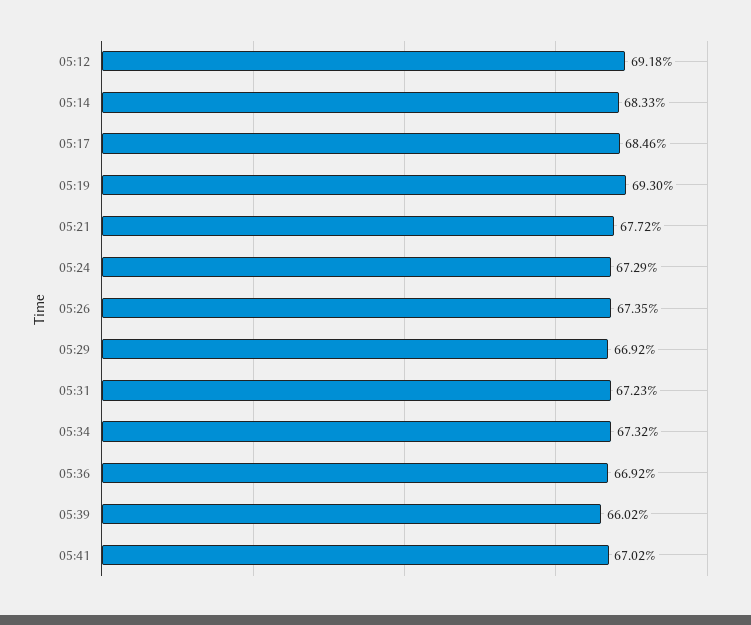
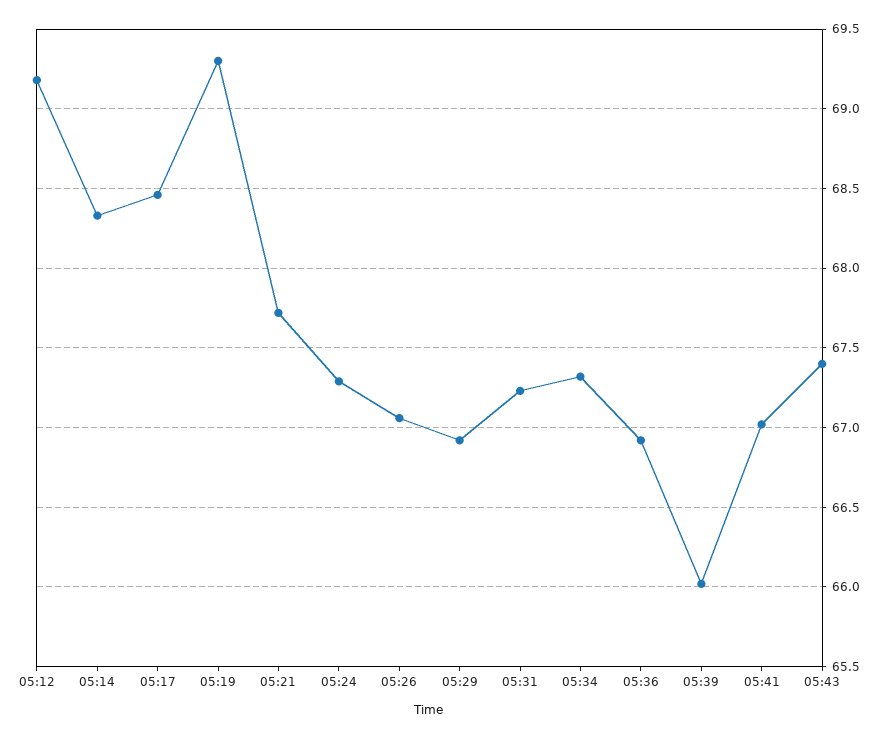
05:26: 67.35 -> 67.05
05:43: none -> 67.4

